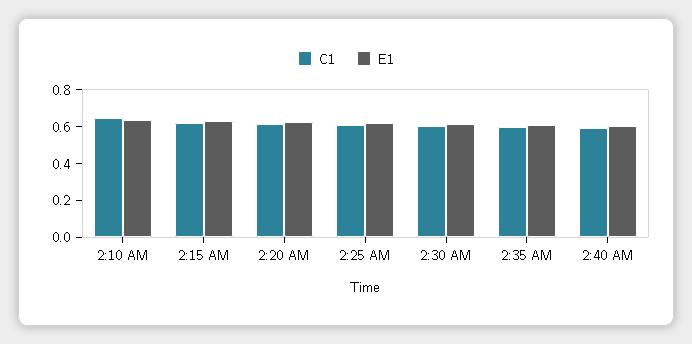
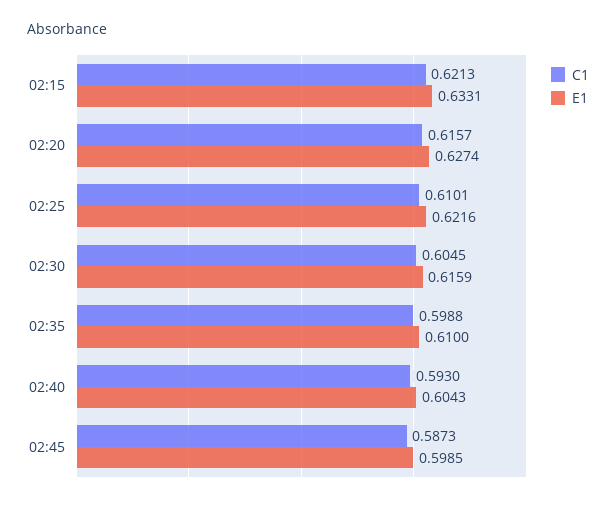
C1, 2:10 AM: 0.65 -> none
E1, 2:10 AM: 0.65 -> none
C1, 02:45: none -> 0.5873
E1, 02:45: none -> 0.5985

